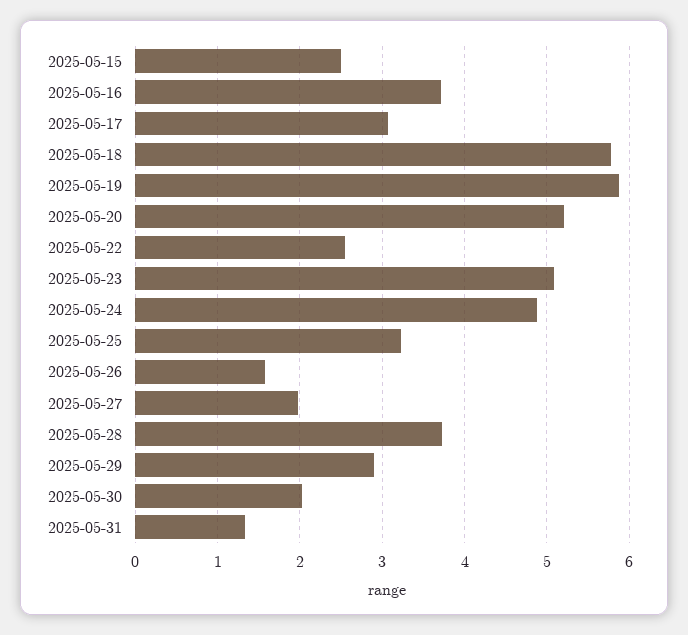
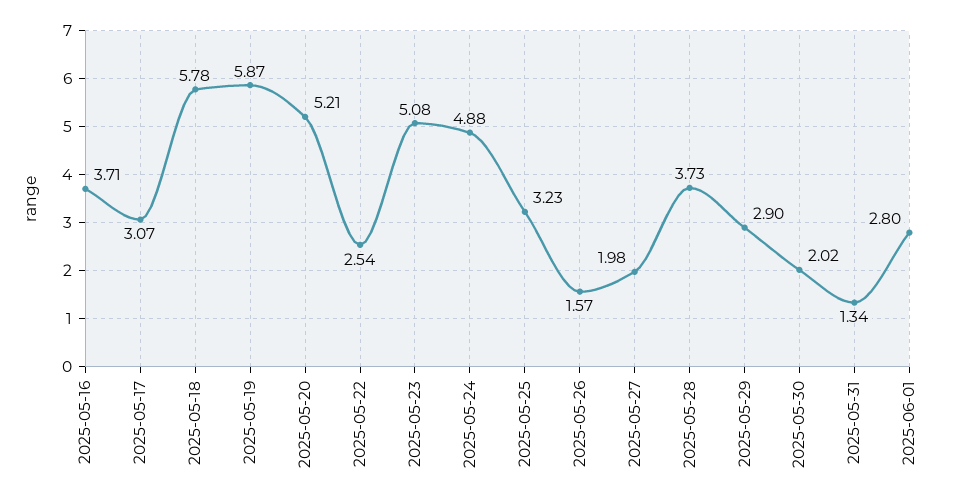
2025-05-15: 2.5 -> none
2025-06-01: none -> 2.8

